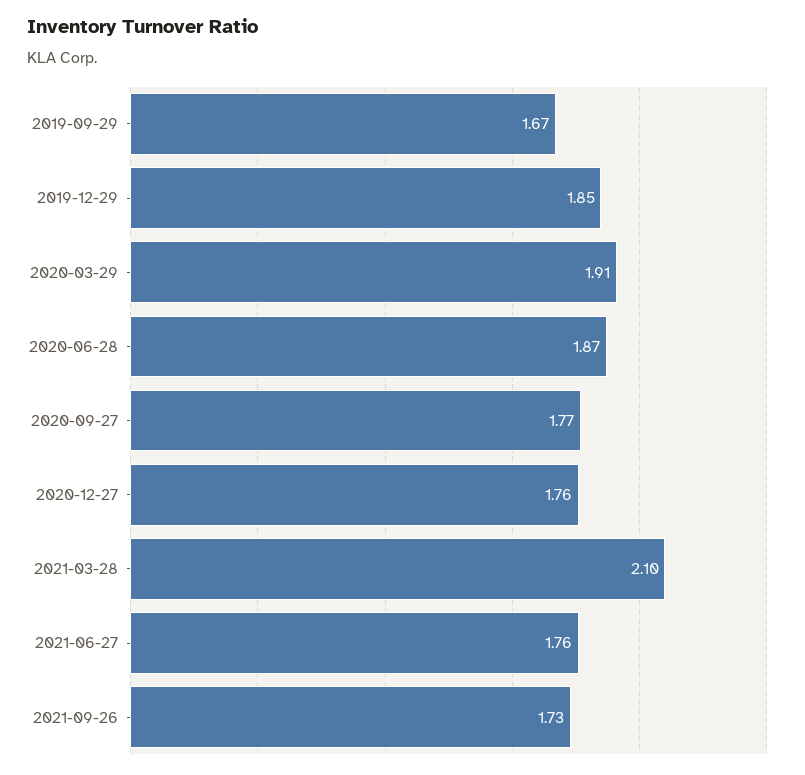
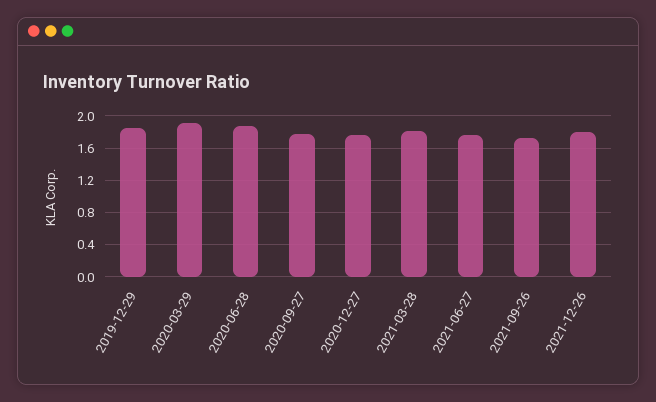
2019-09-29: 1.67 -> none
2021-03-28: 2.1 -> 1.8
2021-12-26: none -> 1.8

